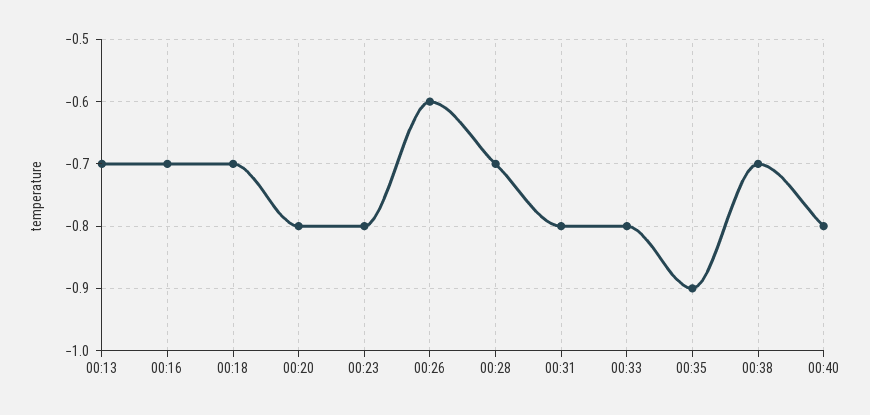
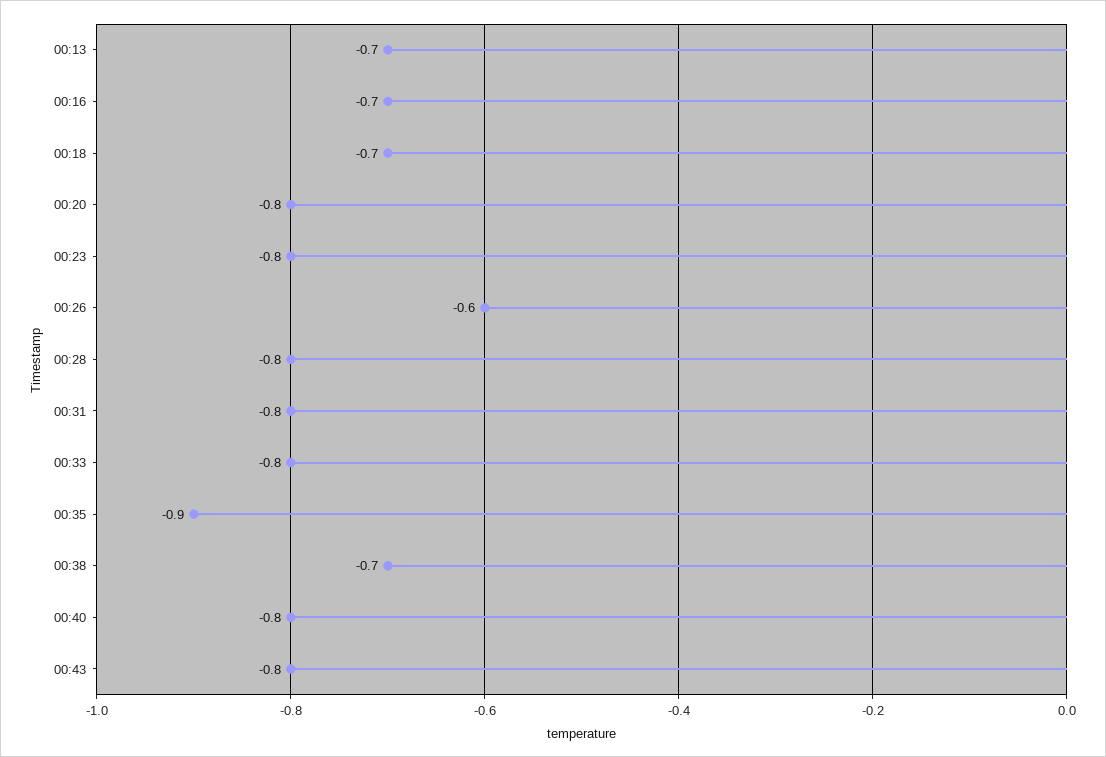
00:28: -0.7 -> -0.8
00:43: none -> -0.8

